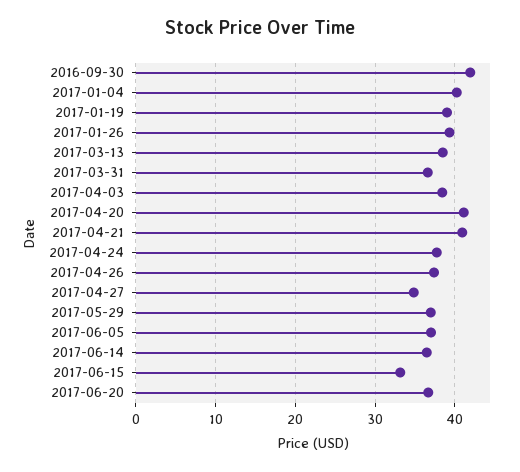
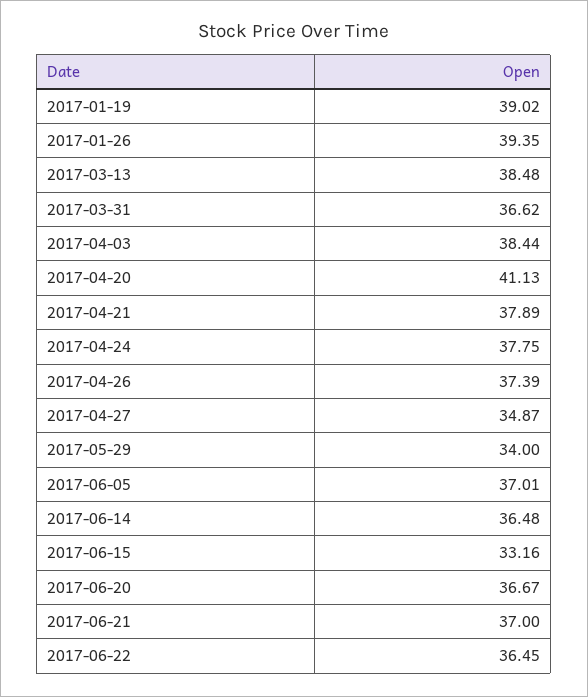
2016-09-30: 42 -> none
2017-01-04: 40 -> none
2017-04-21: 41 -> 37.89
2017-05-29: 37 -> 34
2017-06-21: none -> 37
2017-06-22: none -> 36.45

